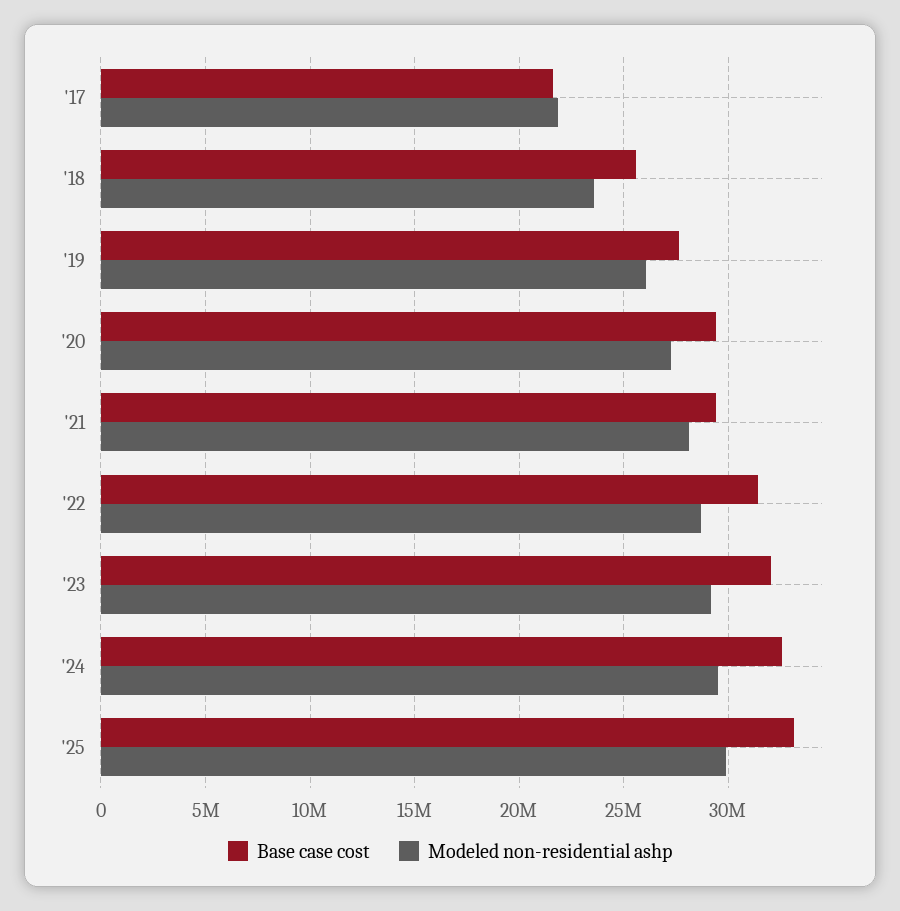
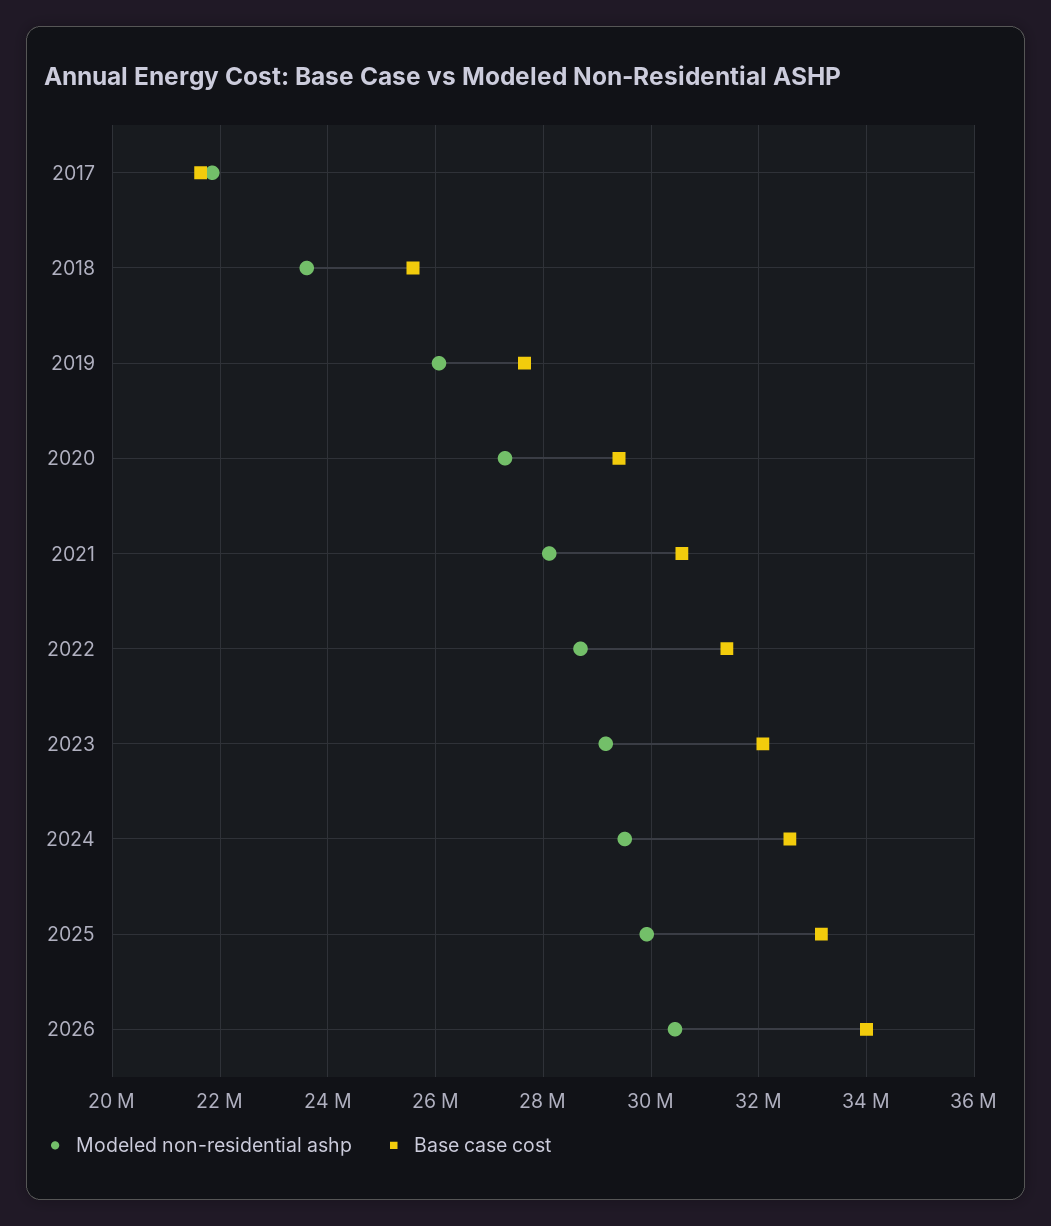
Base case cost, '21: 29500000 -> 30600000
Modeled non-residential ashp, 2026: none -> 30400000
Base case cost, 2026: none -> 34000000

